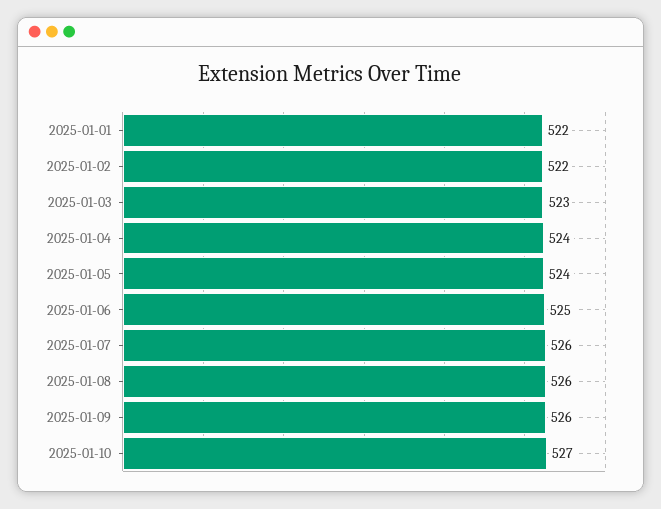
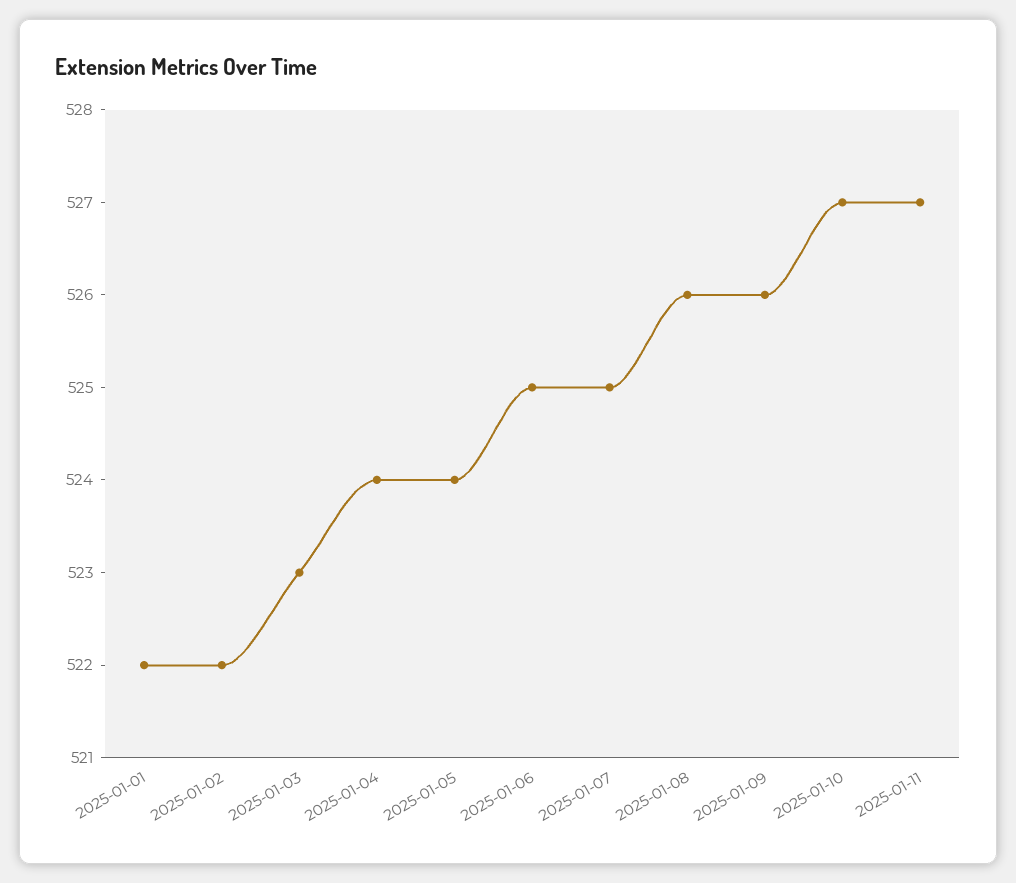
2025-01-07: 526 -> 525
2025-01-11: none -> 527

